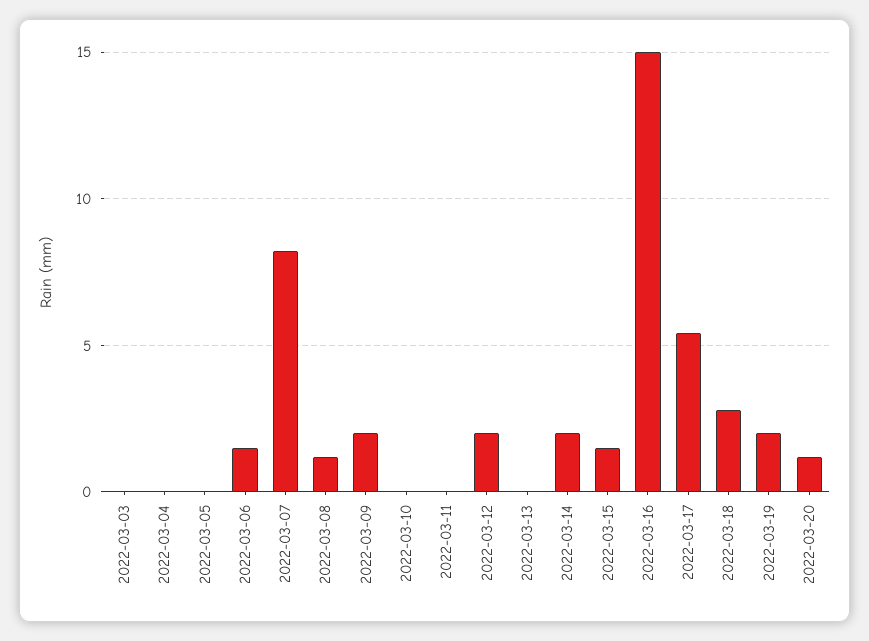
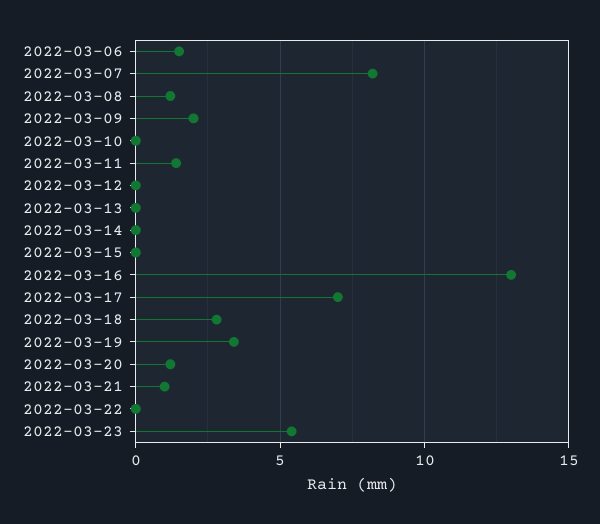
2022-03-03: 0 -> none
2022-03-04: 0 -> none
2022-03-05: 0 -> none
2022-03-11: 0 -> 1.5
2022-03-12: 2 -> 0
2022-03-14: 2 -> 0
2022-03-15: 1.5 -> 0
2022-03-16: 15 -> 13
2022-03-17: 5.5 -> 7
2022-03-19: 2 -> 3.5
2022-03-21: none -> 1
2022-03-22: none -> 0
2022-03-23: none -> 5.5

